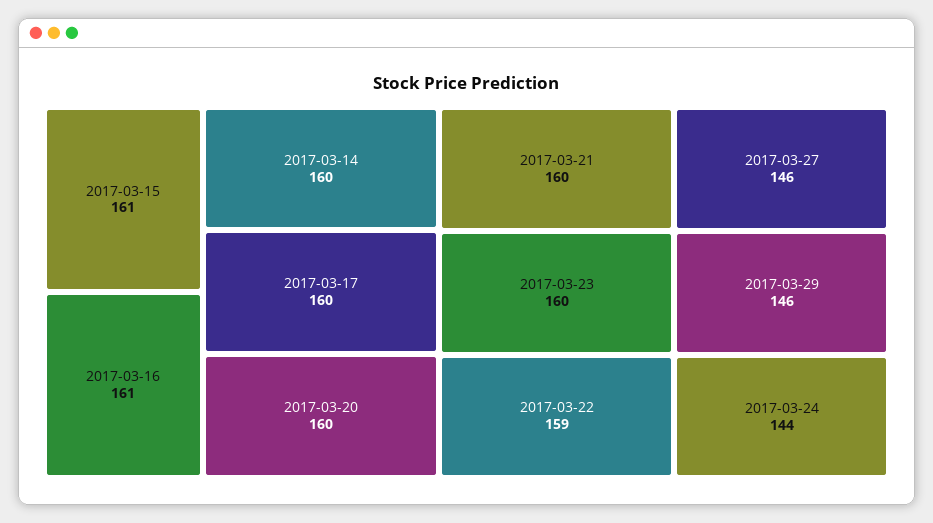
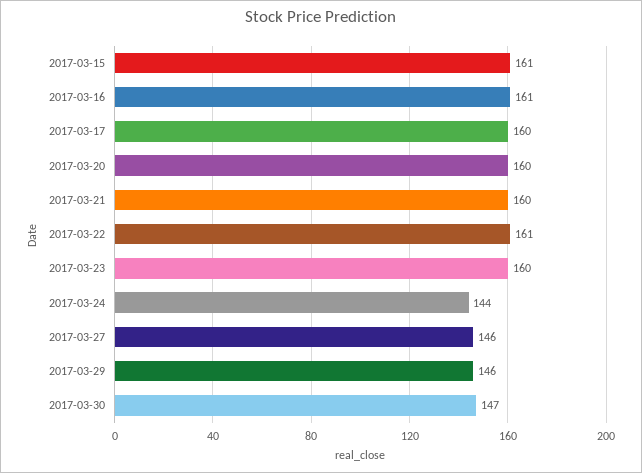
2017-03-14: 160 -> none
2017-03-22: 159 -> 161
2017-03-30: none -> 147

